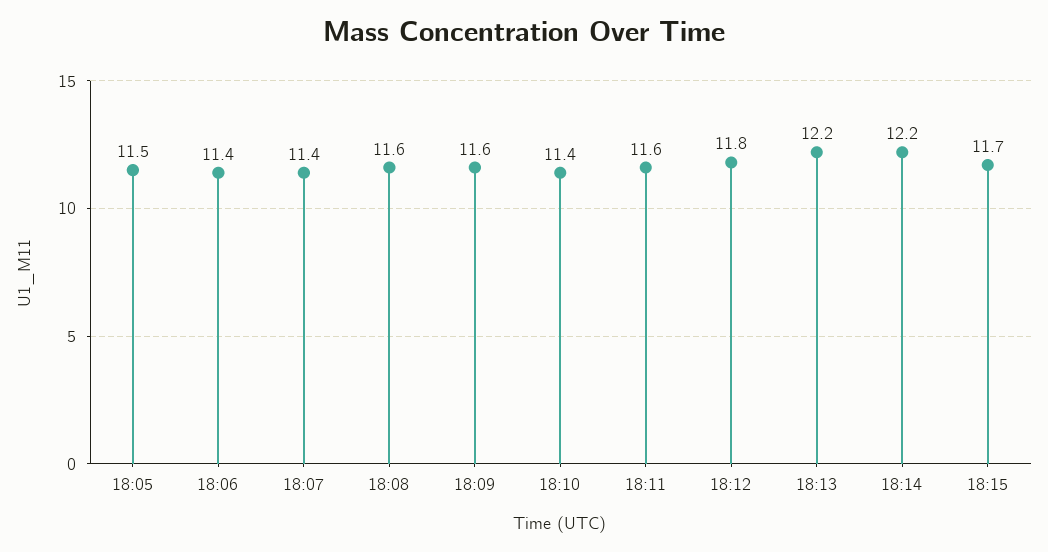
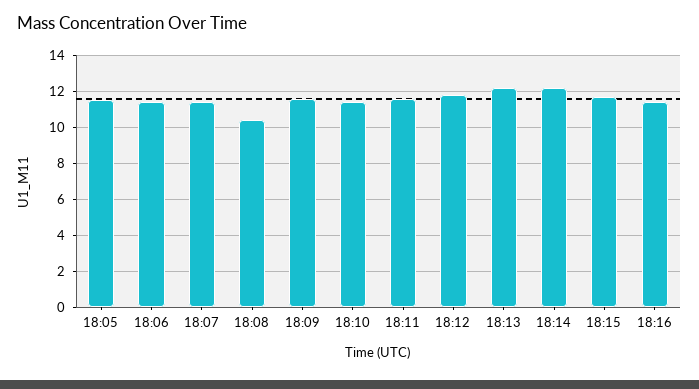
18:08: 11.6 -> 10.5
18:16: none -> 11.5

